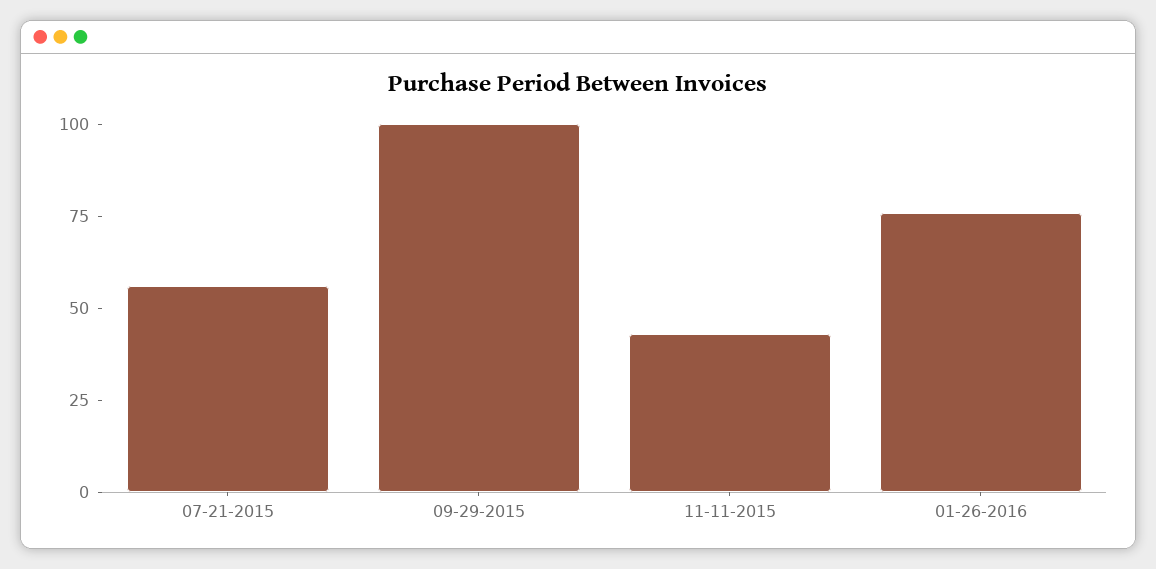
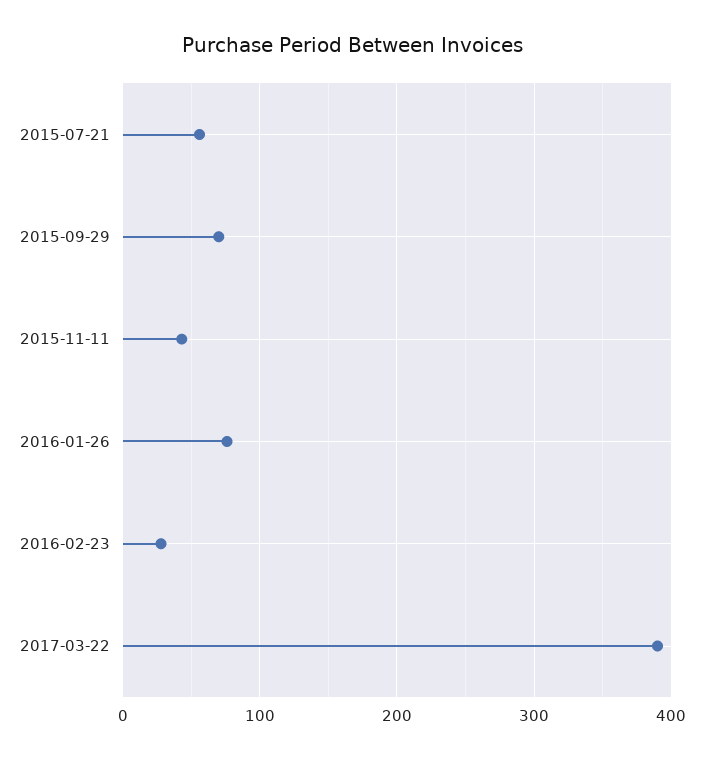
09-29-2015: 100 -> 70
2016-02-23: none -> 30
2017-03-22: none -> 390

